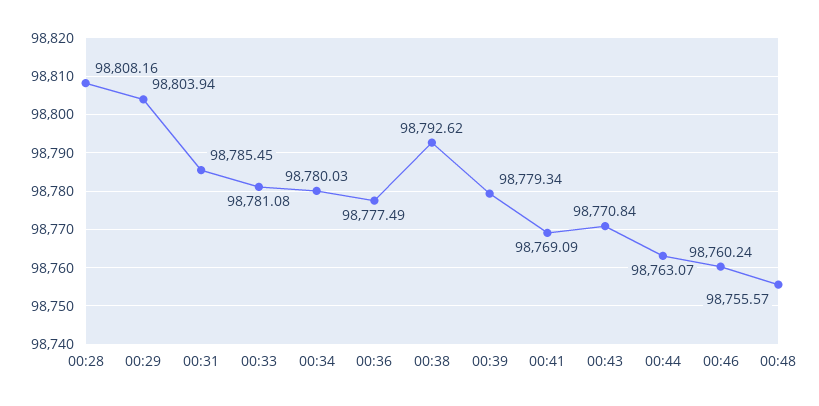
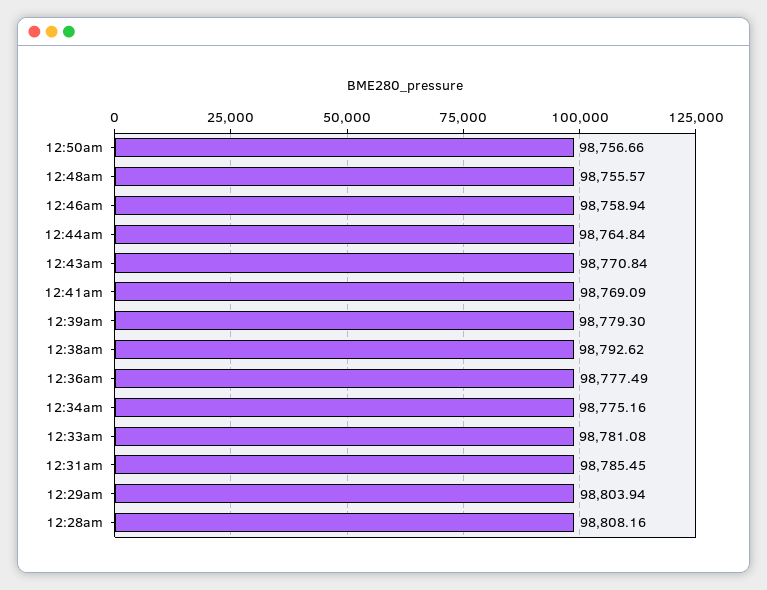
00:34: 98780.03 -> 98775.16
00:39: 98779.34 -> 98779.3
00:44: 98763.07 -> 98764.84
00:46: 98760.24 -> 98758.94
12:50am: none -> 98756.66

